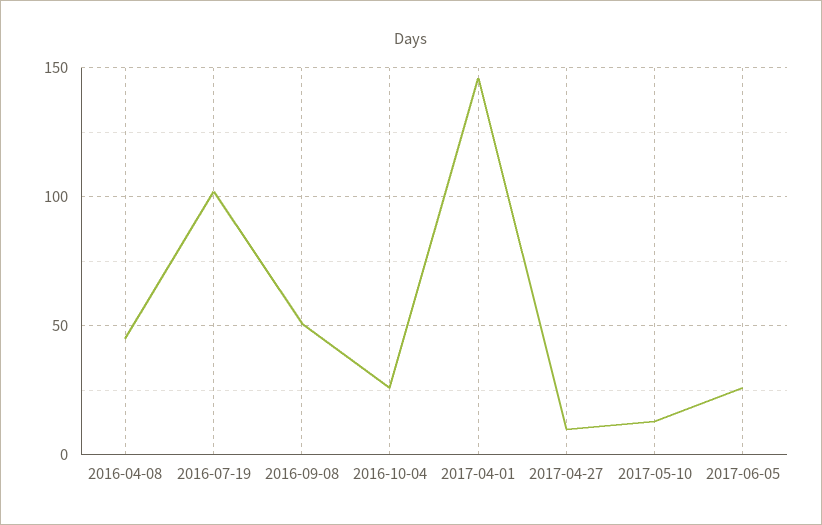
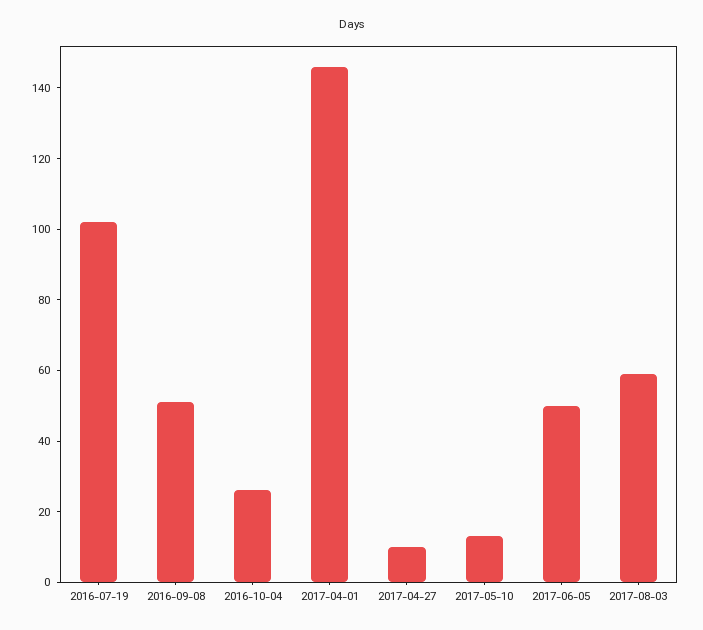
2016-04-08: 45 -> none
2017-06-05: 25 -> 50
2017-08-03: none -> 60

